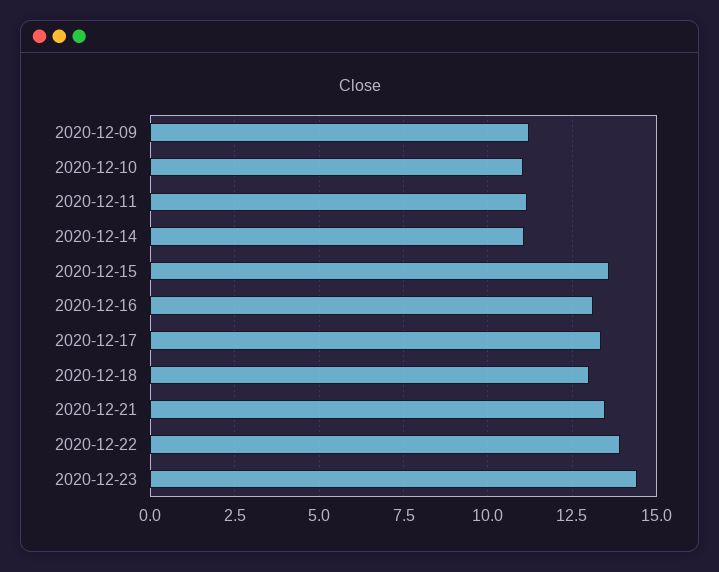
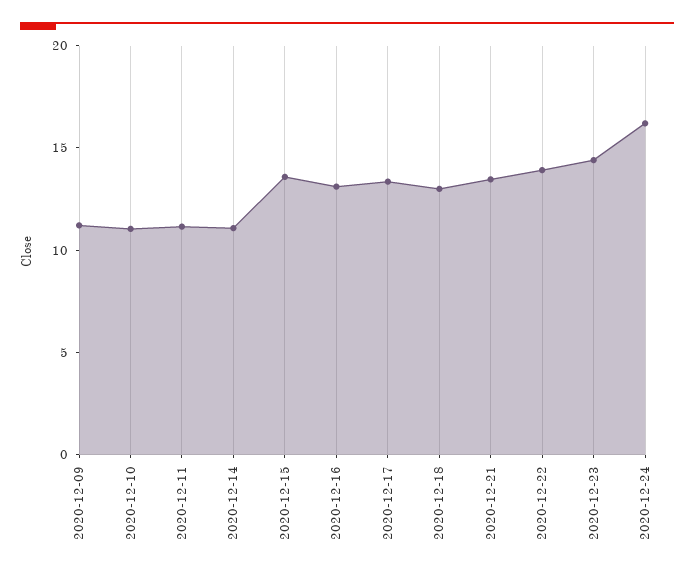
2020-12-24: none -> 16

